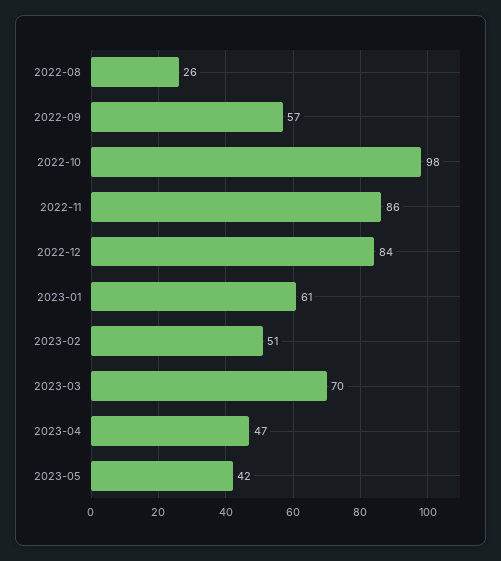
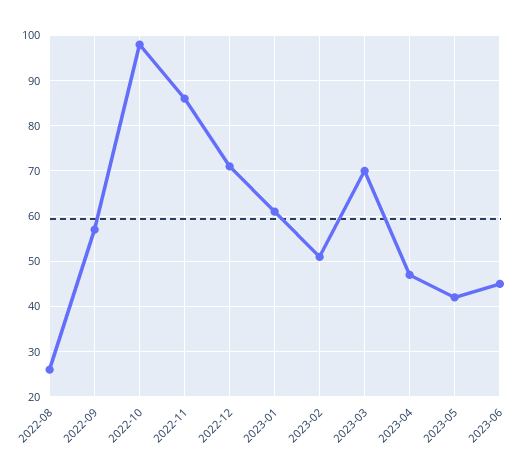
2022-12: 84 -> 70
2023-06: none -> 45

